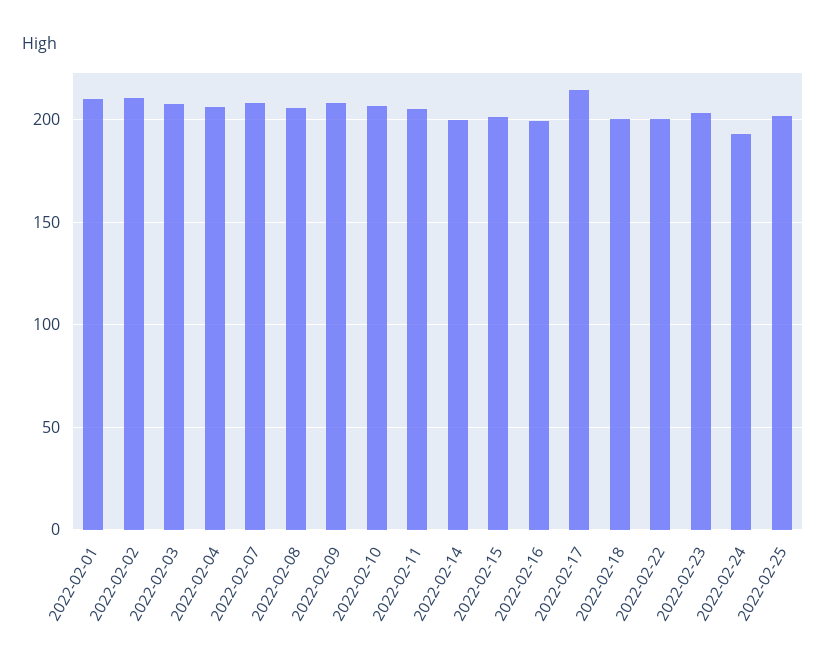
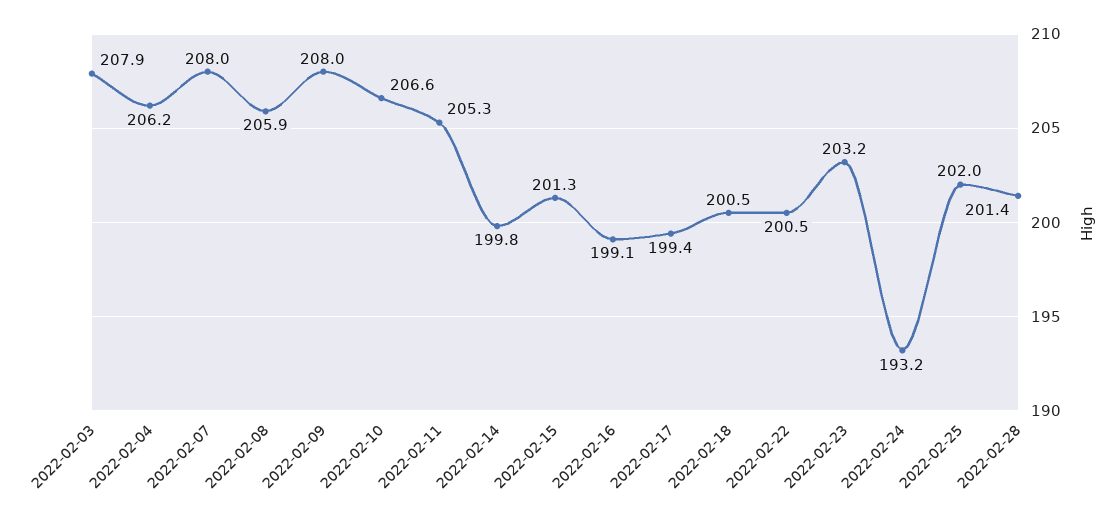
2022-02-01: 210 -> none
2022-02-02: 210 -> none
2022-02-17: 215 -> 199.4
2022-02-28: none -> 201.4

